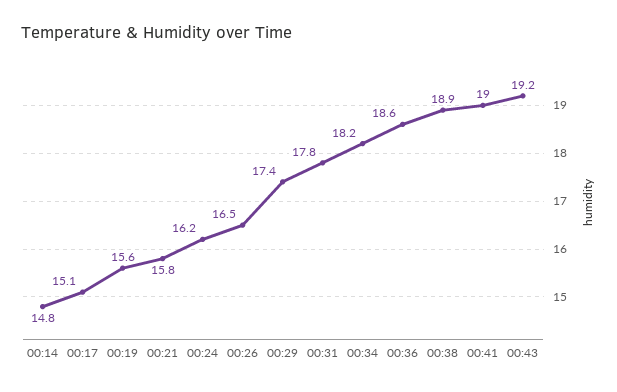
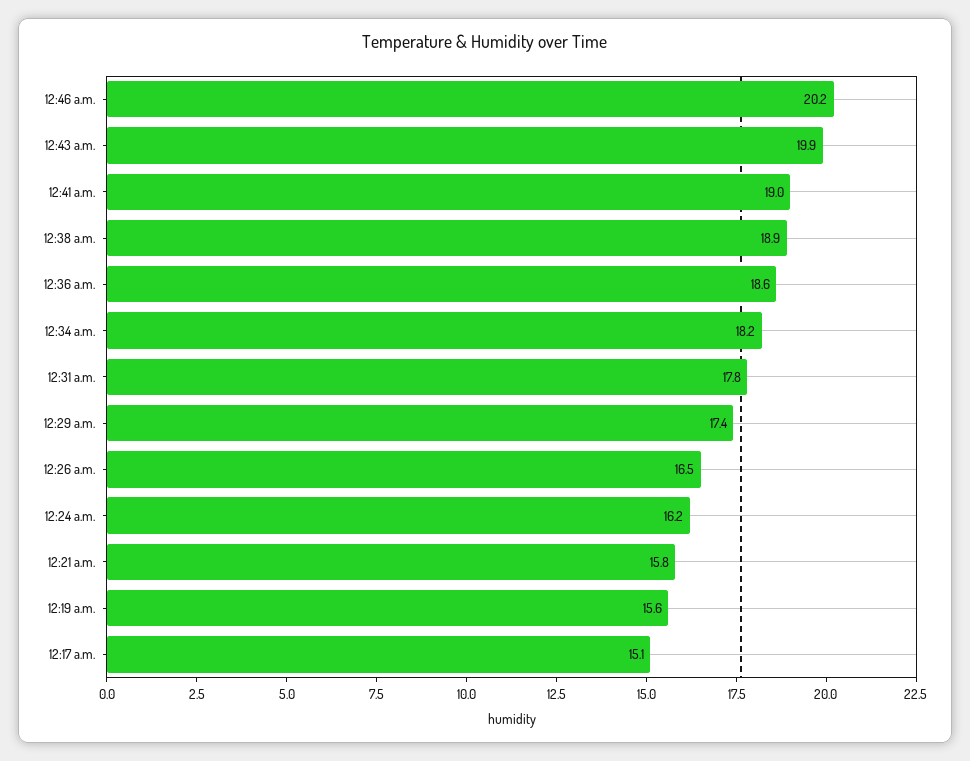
00:14: 14.8 -> none
00:43: 19.2 -> 19.9
12:46 a.m.: none -> 20.2

